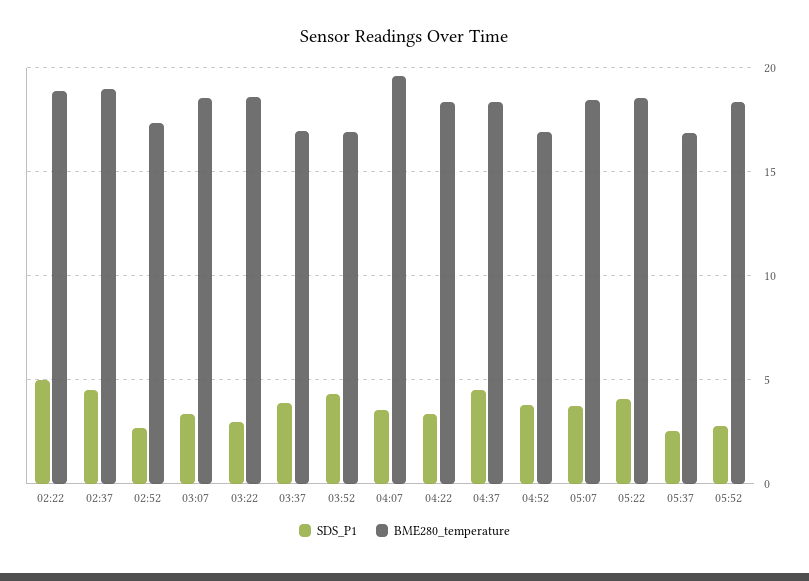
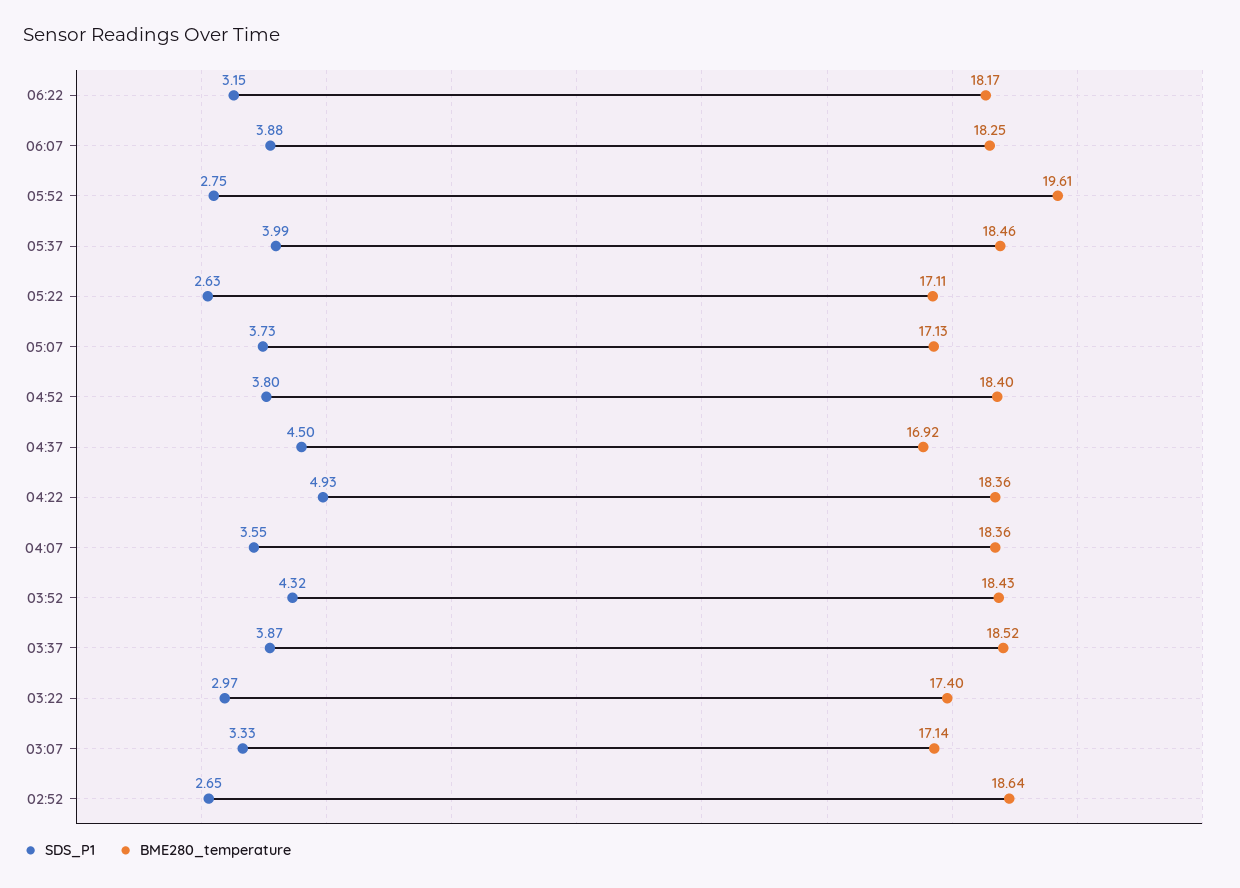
SDS_P1, 02:22: 5 -> none
BME280_temperature, 02:22: 19 -> none
SDS_P1, 02:37: 4.5 -> none
BME280_temperature, 02:37: 19 -> none
BME280_temperature, 02:52: 17.5 -> 18.64
BME280_temperature, 03:07: 18.5 -> 17.14
BME280_temperature, 03:22: 18.5 -> 17.4
BME280_temperature, 03:37: 17 -> 18.52
BME280_temperature, 03:52: 17 -> 18.43
BME280_temperature, 04:07: 19.5 -> 18.36
SDS_P1, 04:22: 3.5 -> 4.93
BME280_temperature, 04:37: 18.5 -> 16.92
BME280_temperature, 04:52: 17 -> 18.4
BME280_temperature, 05:07: 18.5 -> 17.13
SDS_P1, 05:22: 4 -> 2.63
BME280_temperature, 05:22: 18.5 -> 17.11
SDS_P1, 05:37: 2.5 -> 3.99
BME280_temperature, 05:37: 17 -> 18.46
BME280_temperature, 05:52: 18.5 -> 19.61
SDS_P1, 06:22: none -> 3.15
BME280_temperature, 06:22: none -> 18.17
SDS_P1, 06:07: none -> 3.88
BME280_temperature, 06:07: none -> 18.25

